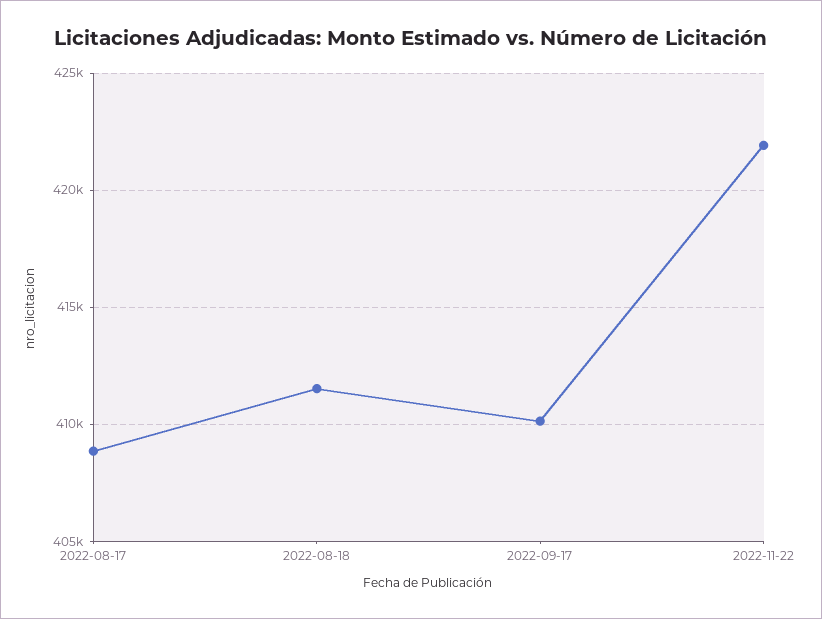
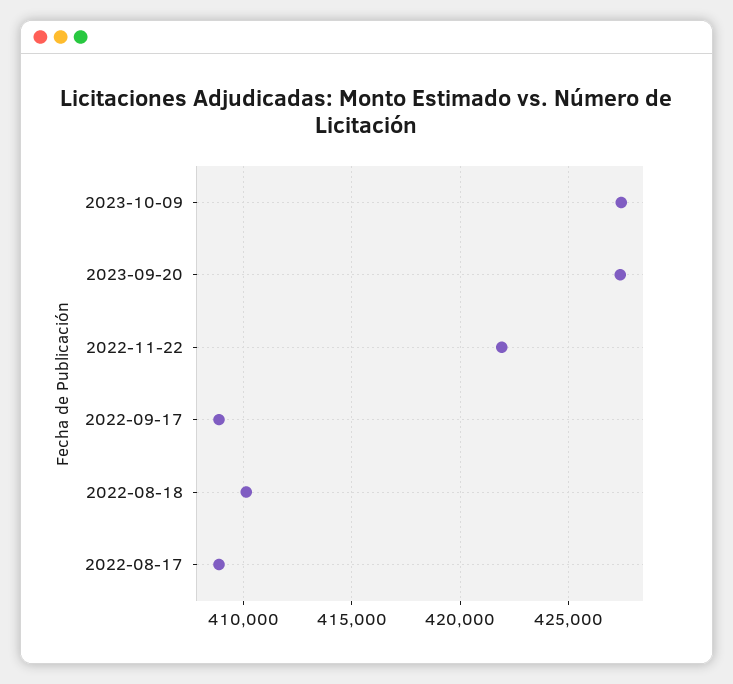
2022-08-18: 411500 -> 410000
2022-09-17: 410000 -> 409000
2023-10-09: none -> 427500
2023-09-20: none -> 427500

